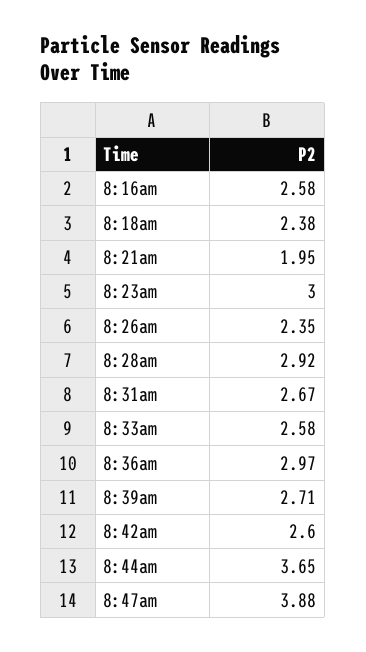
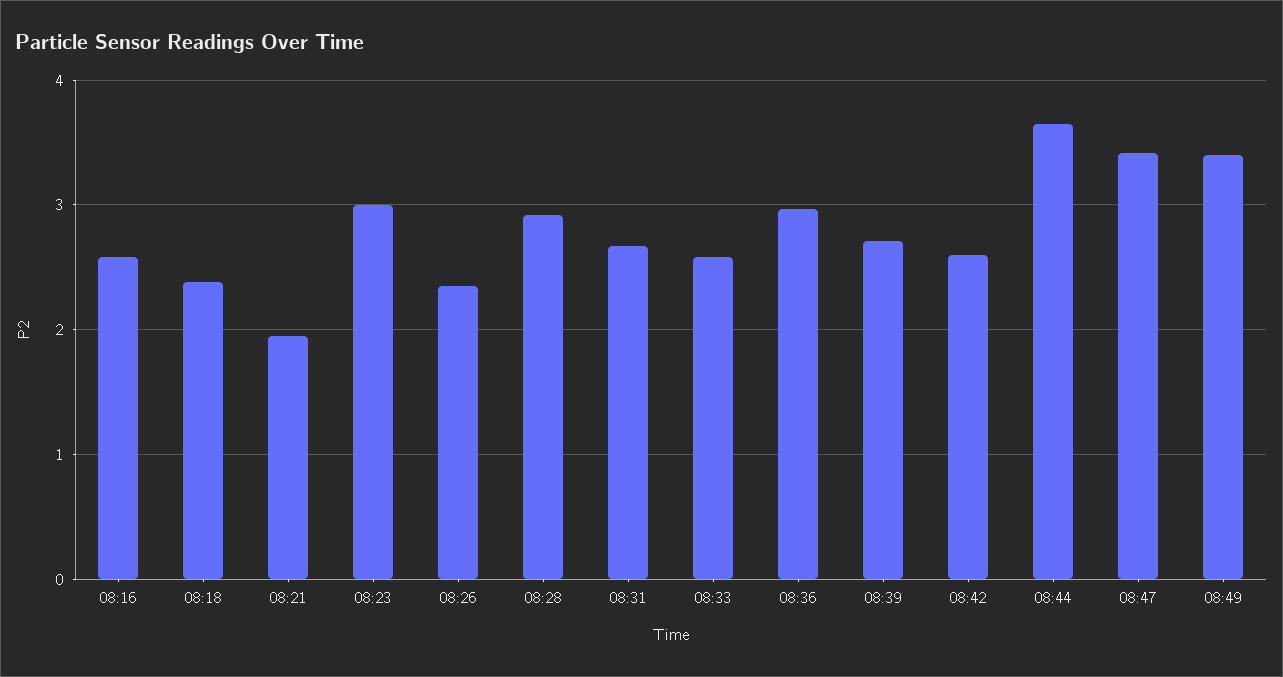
8:47am: 3.88 -> 3.4
08:49: none -> 3.4

